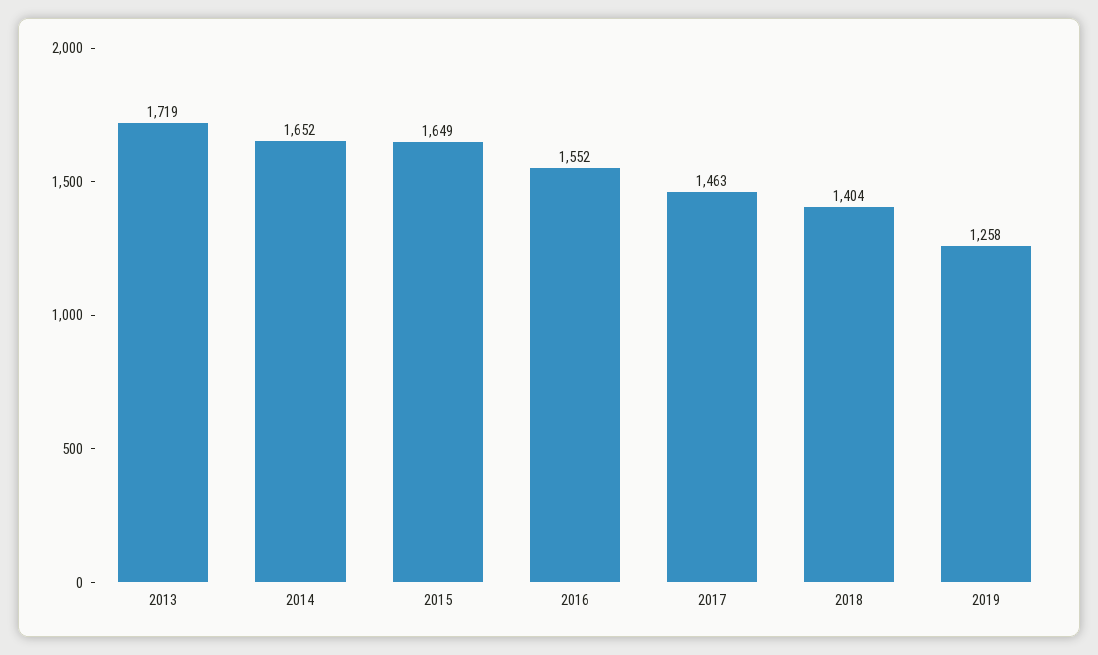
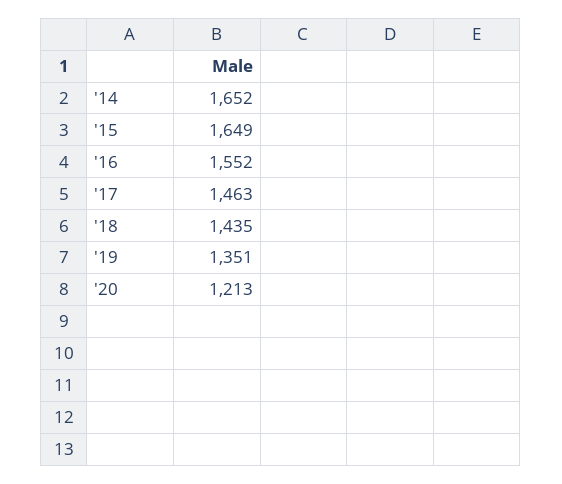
2013: 1719 -> none
2018: 1404 -> 1435
2019: 1258 -> 1351
'20: none -> 1213

